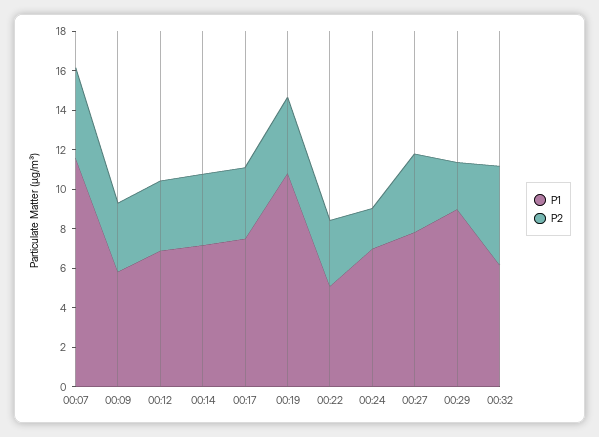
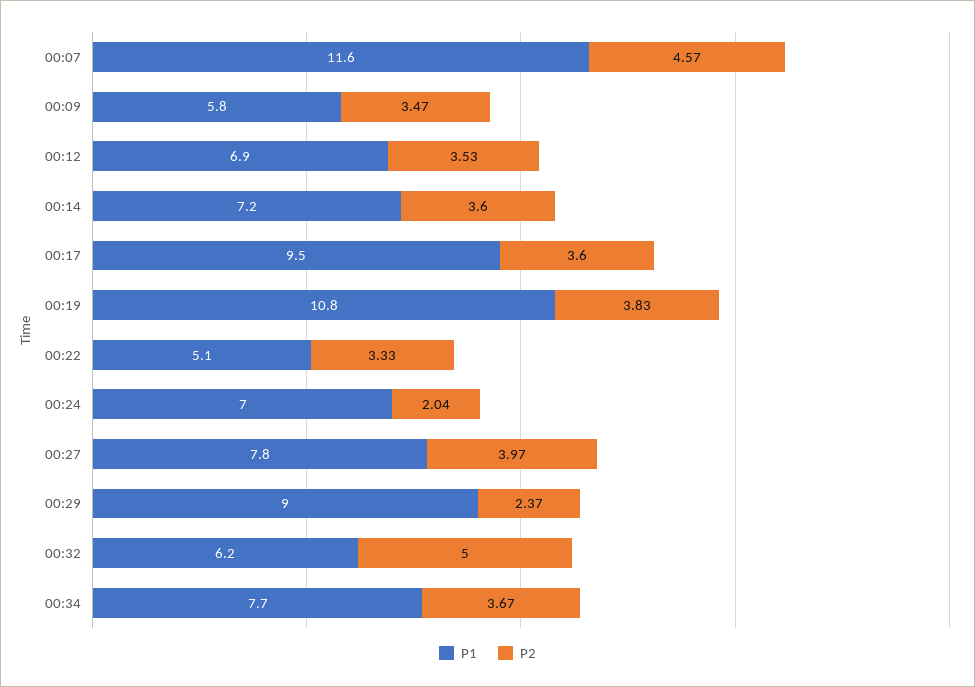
P1, 00:17: 7.5 -> 9.5
P1, 00:34: none -> 7.7
P2, 00:34: none -> 3.67

